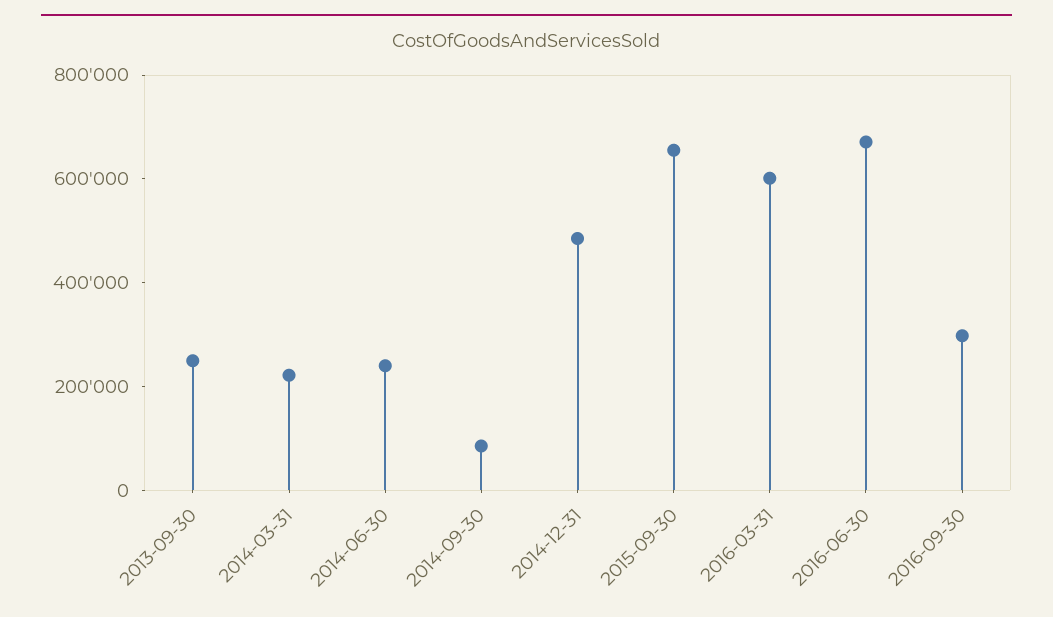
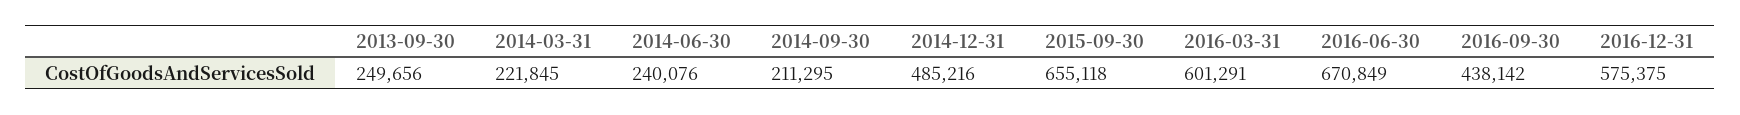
2014-09-30: 100000 -> 211295
2016-09-30: 300000 -> 438142
2016-12-31: none -> 575375

